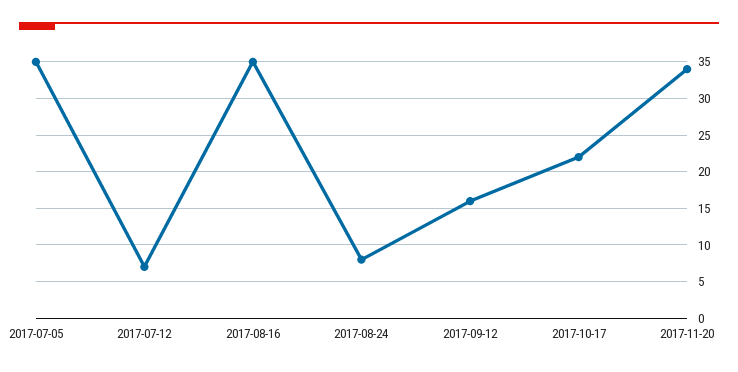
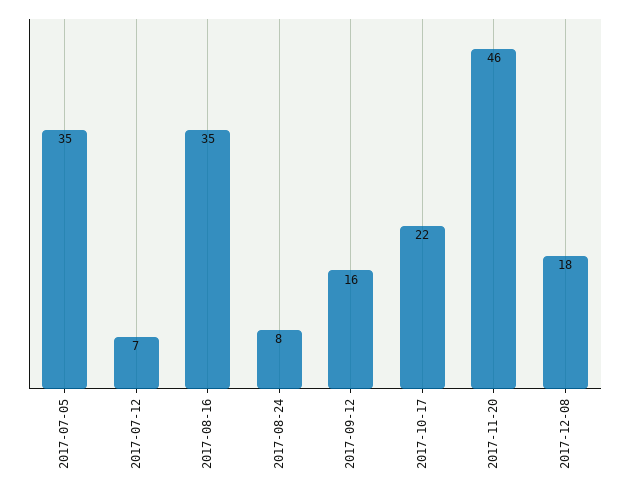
2017-11-20: 34 -> 46
2017-12-08: none -> 18

